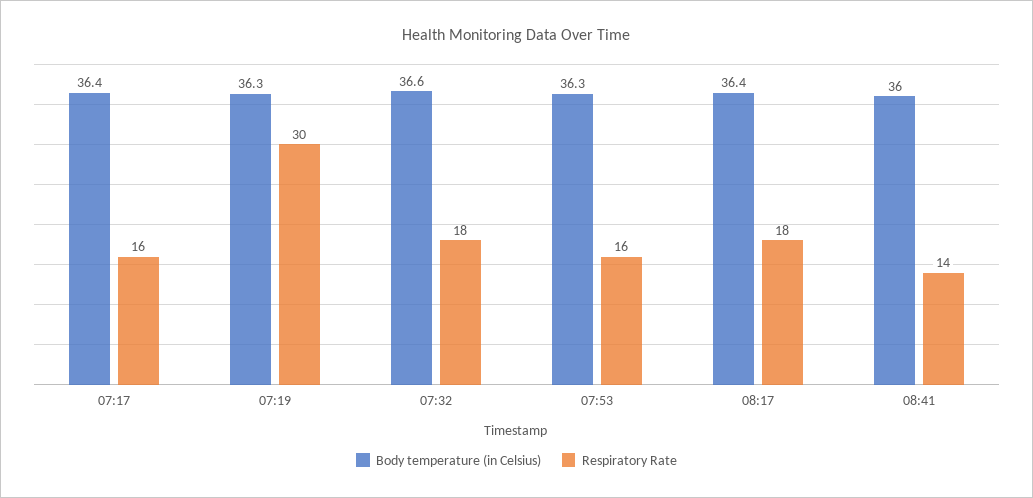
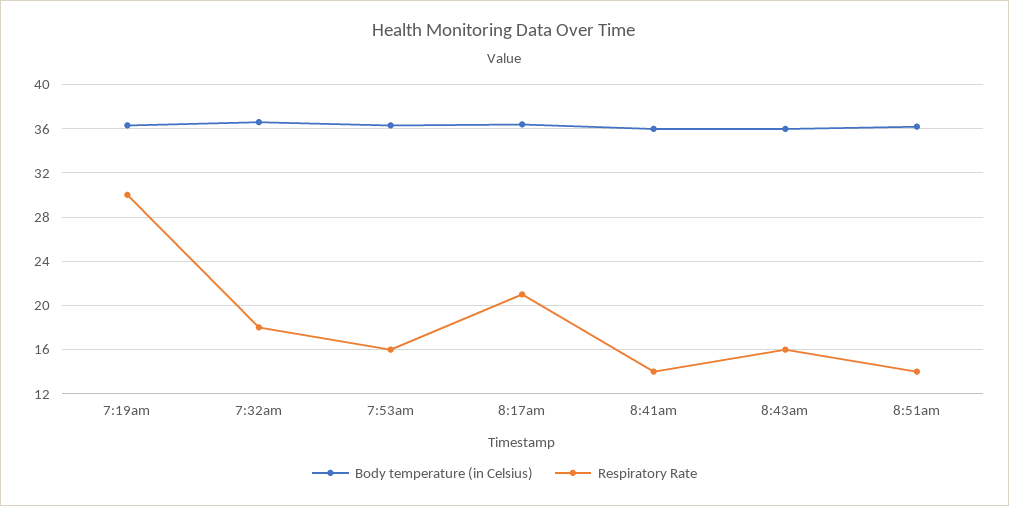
Body temperature (in Celsius), 07:17: 36.4 -> none
Respiratory Rate, 07:17: 16 -> none
Respiratory Rate, 08:17: 18 -> 21
Body temperature (in Celsius), 8:43am: none -> 36
Respiratory Rate, 8:43am: none -> 16
Body temperature (in Celsius), 8:51am: none -> 36
Respiratory Rate, 8:51am: none -> 14

